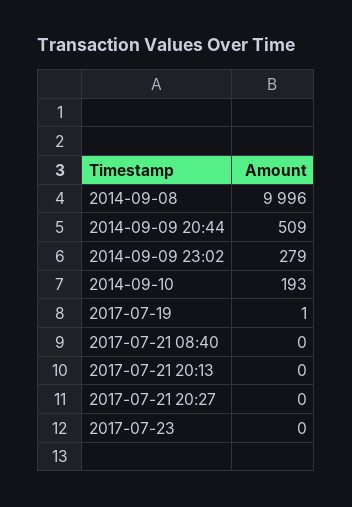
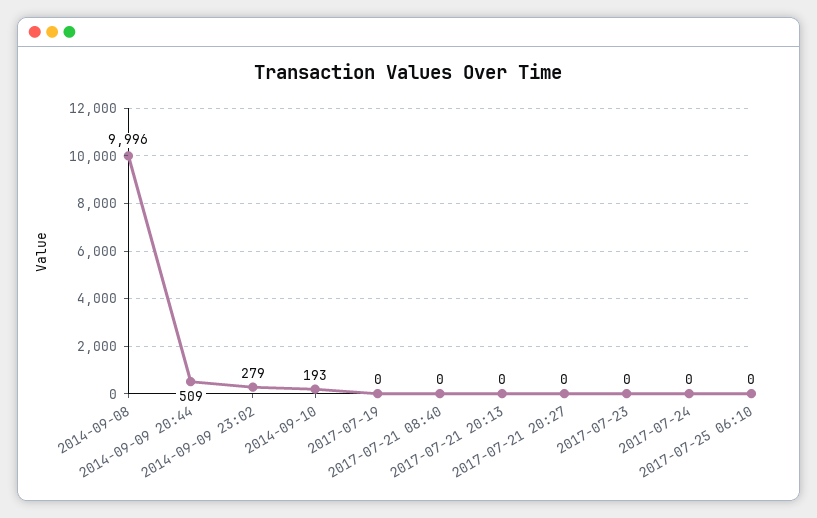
2017-07-19: 1 -> 0
2017-07-24: none -> 0
2017-07-25 06:10: none -> 0

